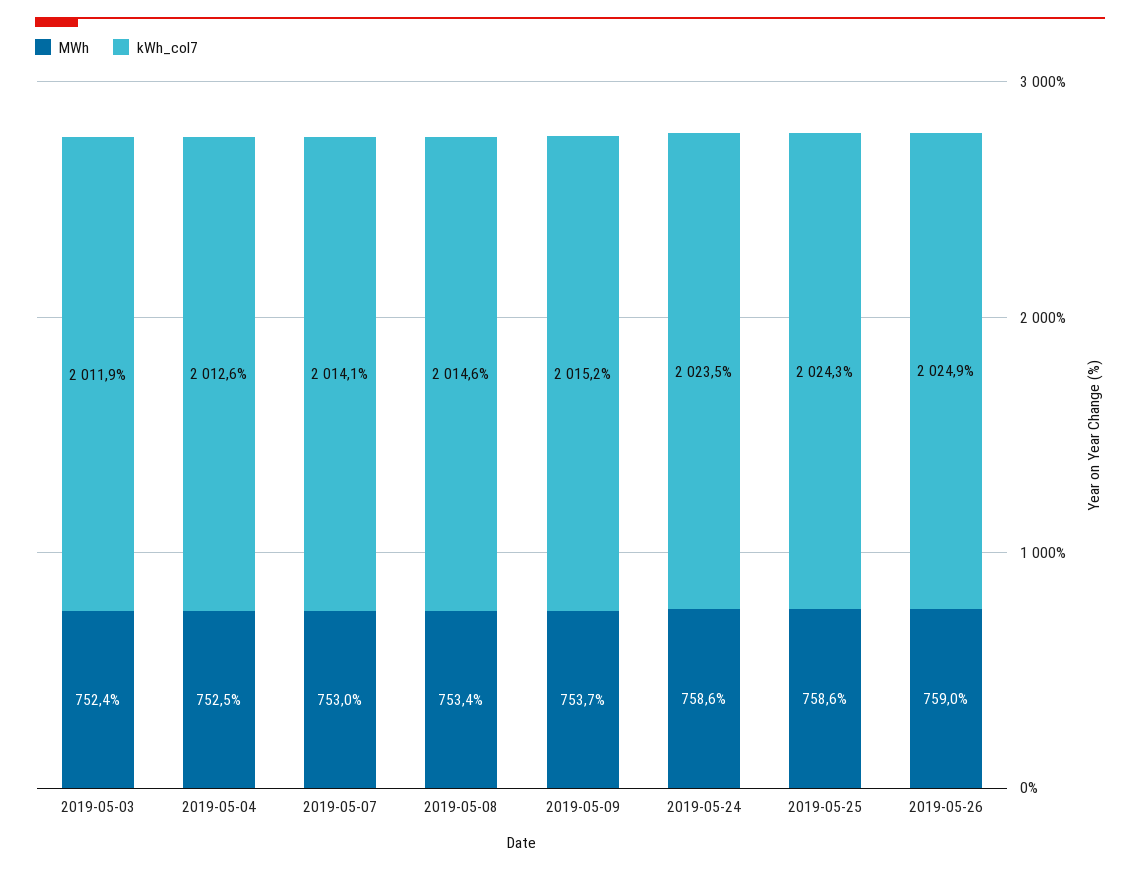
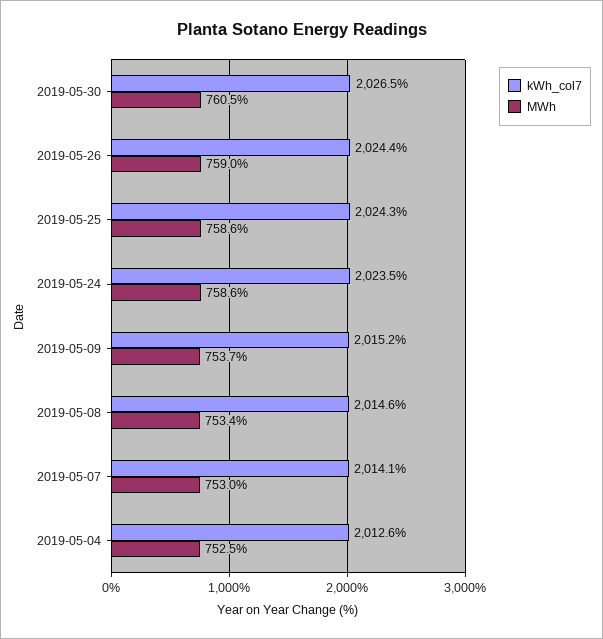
MWh, 2019-05-03: 752.4 -> none
kWh_col7, 2019-05-03: 2011.9 -> none
kWh_col7, 2019-05-26: 2024.9 -> 2024.4
kWh_col7, 2019-05-30: none -> 2026.5
MWh, 2019-05-30: none -> 760.5

